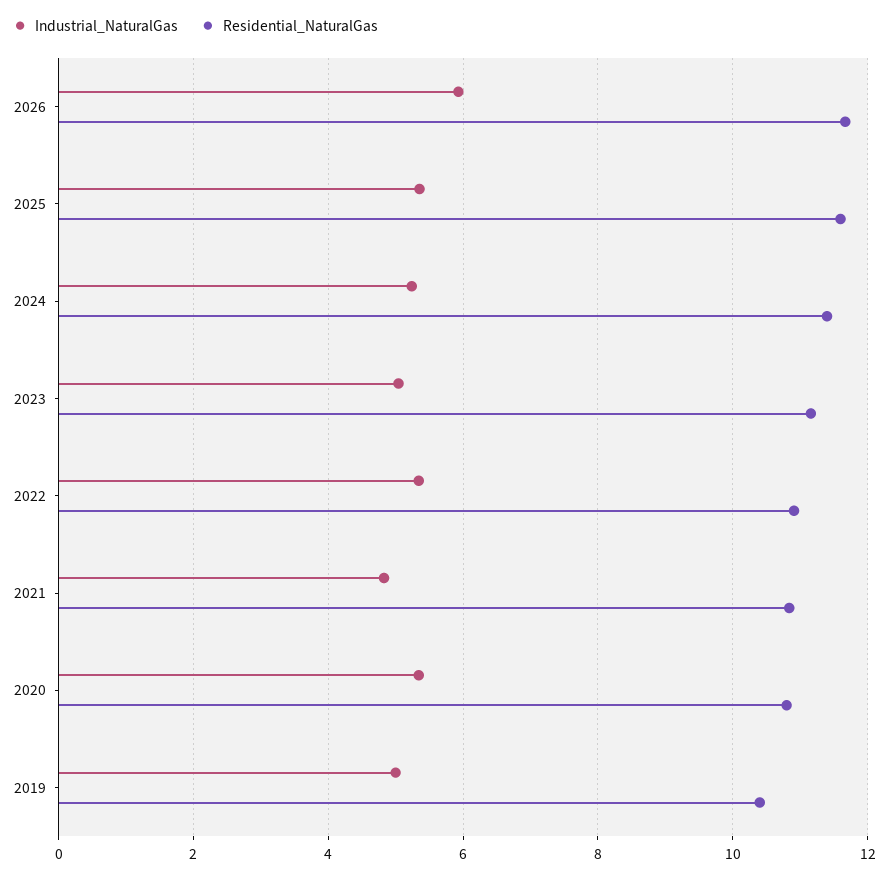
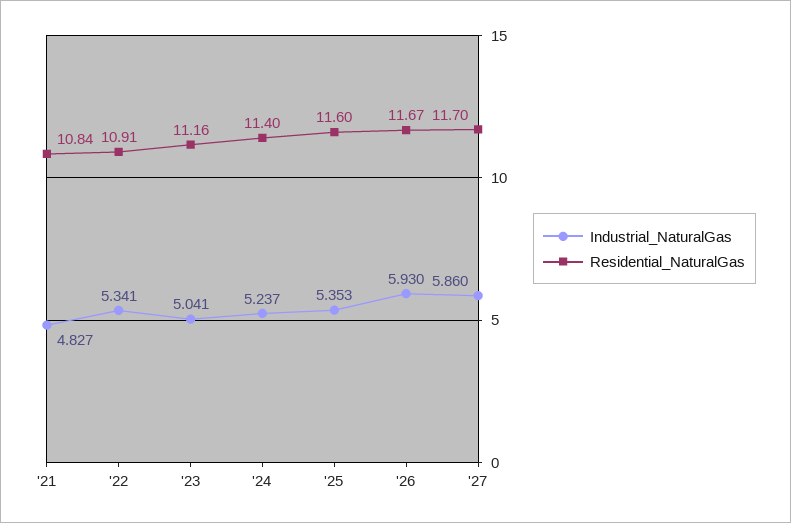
Industrial_NaturalGas, 2020: 5.4 -> none
Residential_NaturalGas, 2020: 10.8 -> none
Industrial_NaturalGas, 2019: 5 -> none
Residential_NaturalGas, 2019: 10.4 -> none
Industrial_NaturalGas, '27: none -> 5.86
Residential_NaturalGas, '27: none -> 11.7

